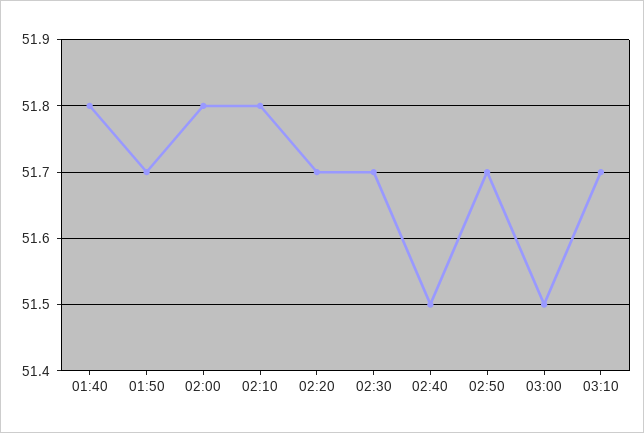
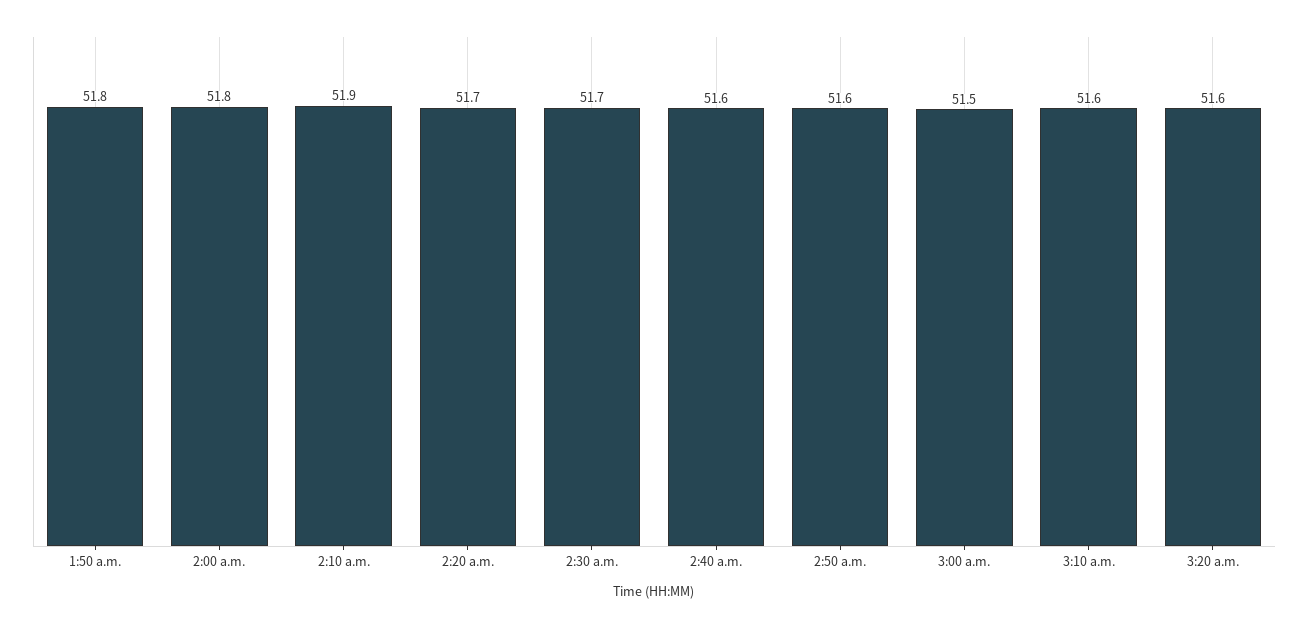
01:40: 51.8 -> none
01:50: 51.7 -> 51.8
02:10: 51.8 -> 51.9
02:40: 51.5 -> 51.6
02:50: 51.7 -> 51.6
03:10: 51.7 -> 51.6
3:20 a.m.: none -> 51.6

